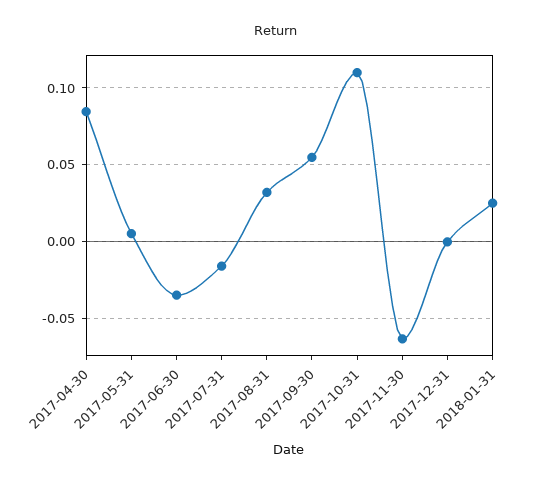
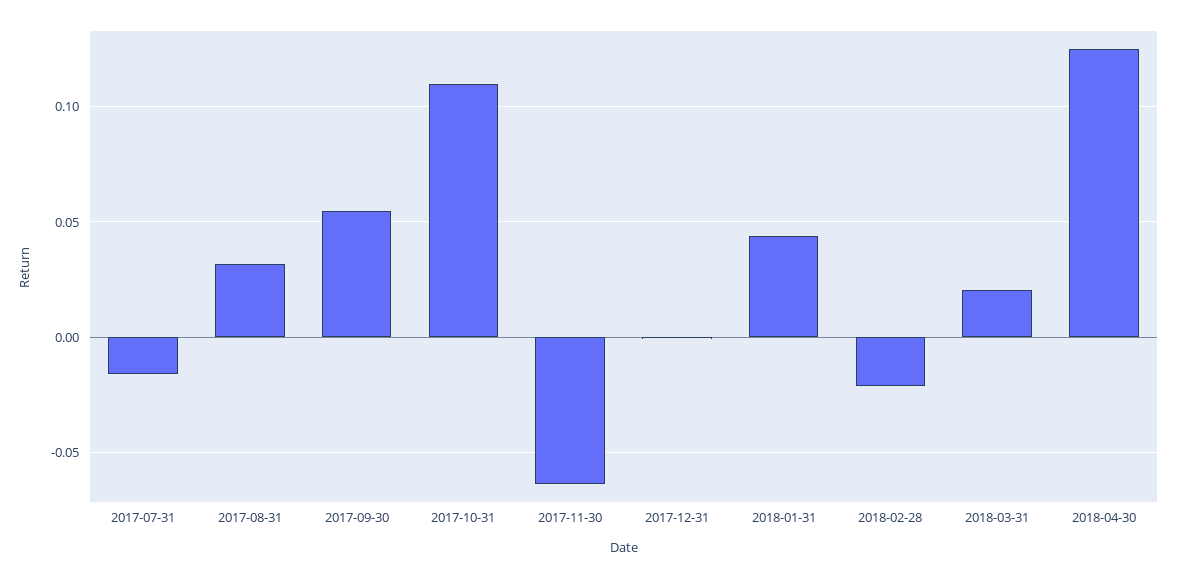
2017-04-30: 0.085 -> none
2017-05-31: 0.005 -> none
2017-06-30: -0.035 -> none
2018-01-31: 0.025 -> 0.045
2018-02-28: none -> -0.02
2018-03-31: none -> 0.02
2018-04-30: none -> 0.125

